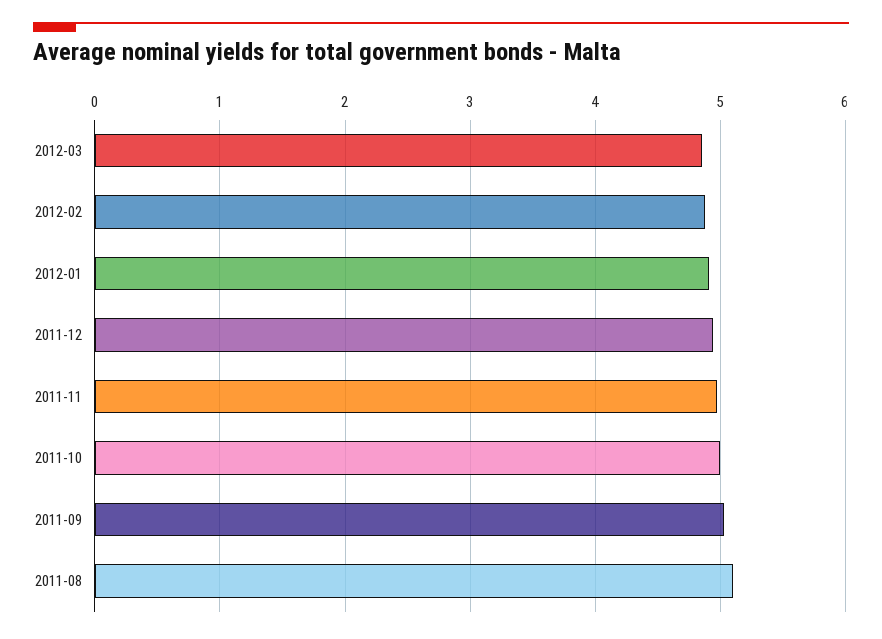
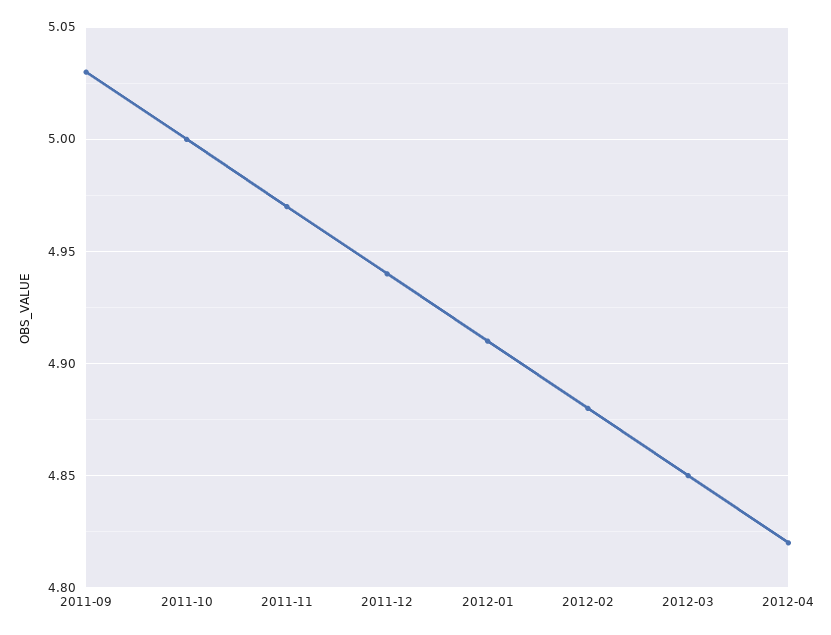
2011-08: 5.1 -> none
2012-04: none -> 4.82

